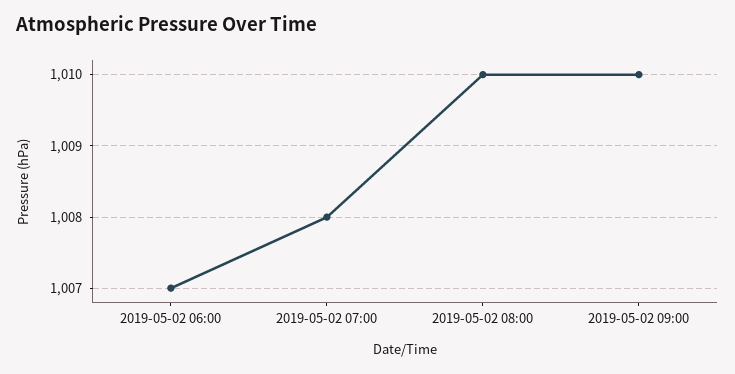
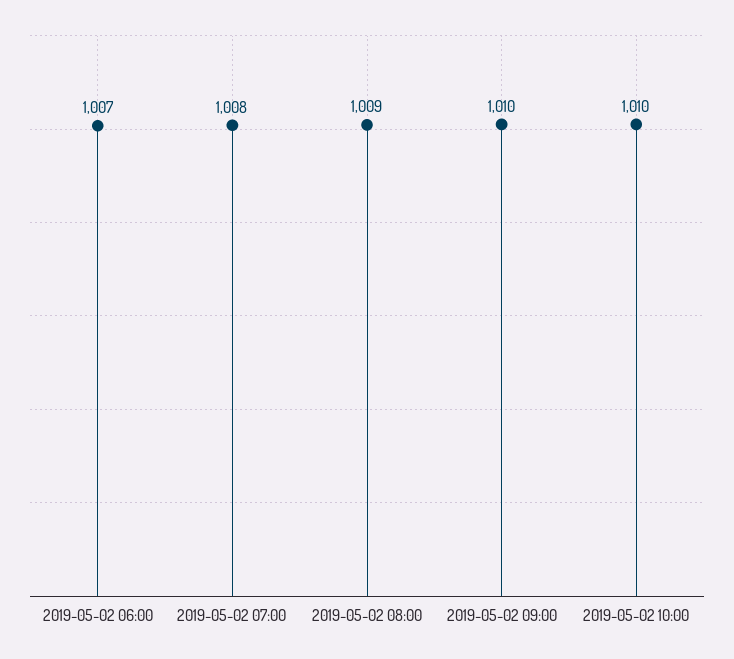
2019-05-02 08:00: 1010 -> 1009
2019-05-02 10:00: none -> 1010

